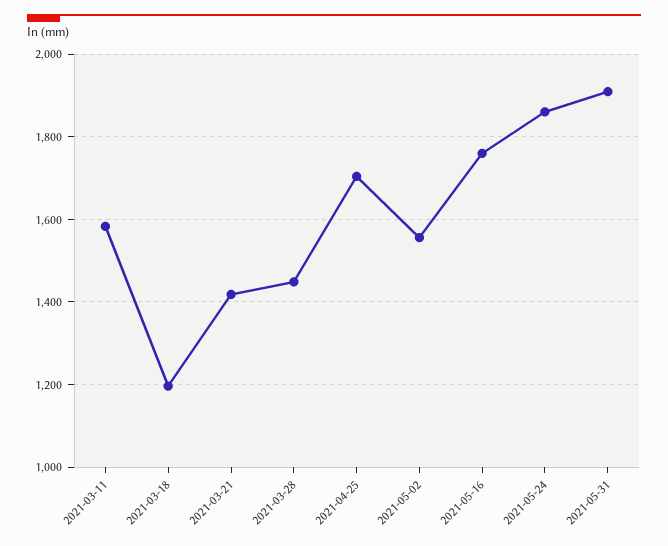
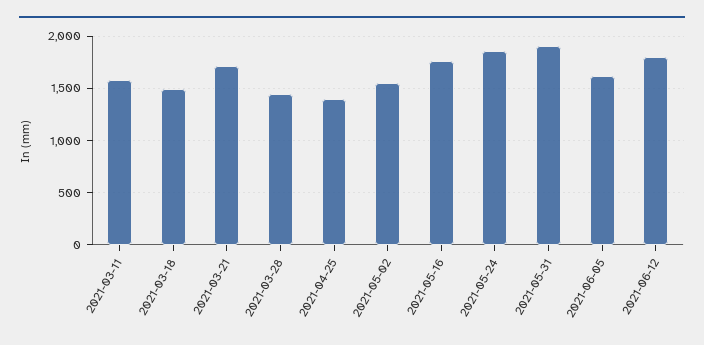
2021-03-18: 1200 -> 1500
2021-03-21: 1420 -> 1700
2021-04-25: 1700 -> 1400
2021-06-05: none -> 1600
2021-06-12: none -> 1800

